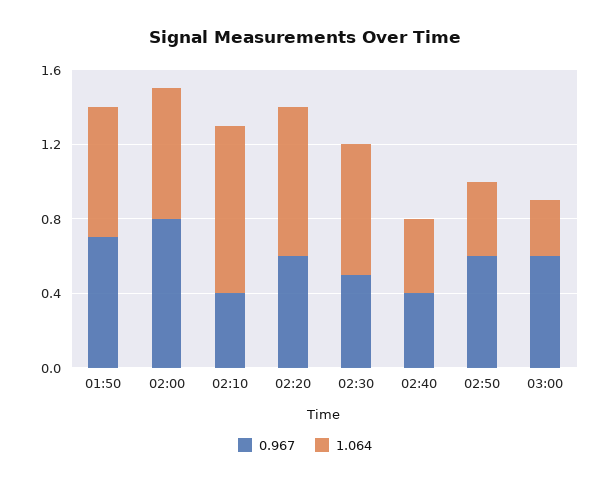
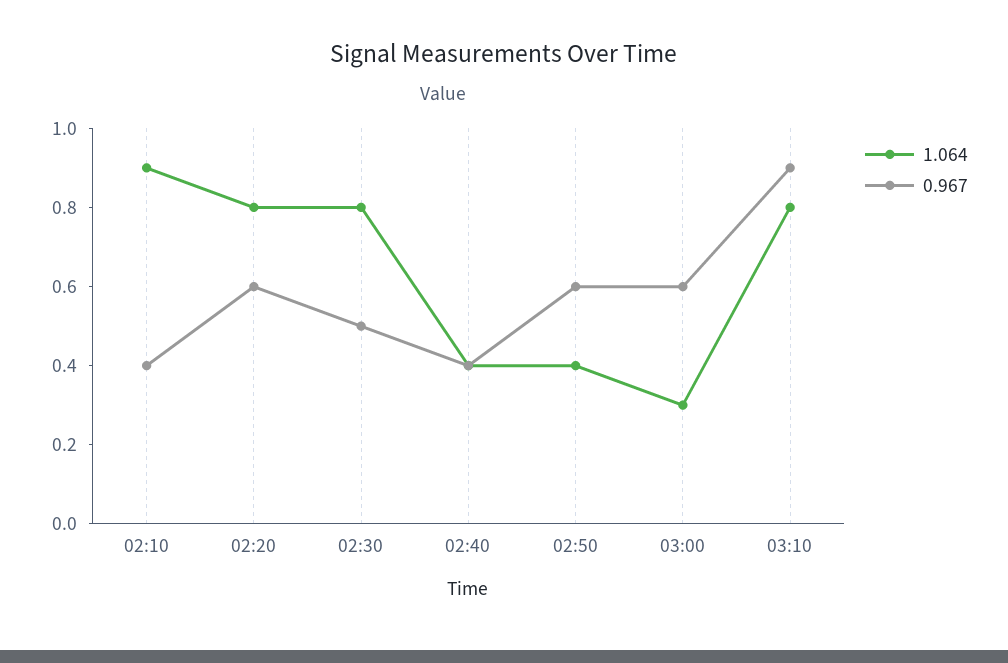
0.967, 01:50: 0.7 -> none
1.064, 01:50: 0.7 -> none
0.967, 02:00: 0.8 -> none
1.064, 02:00: 0.7 -> none
1.064, 02:30: 0.7 -> 0.8
1.064, 03:10: none -> 0.8
0.967, 03:10: none -> 0.9

